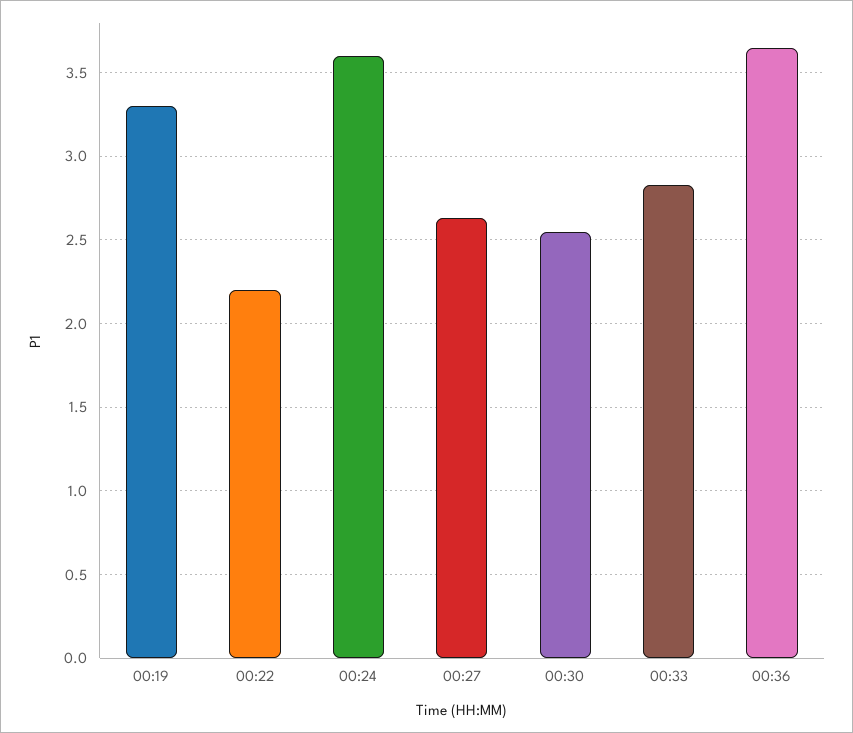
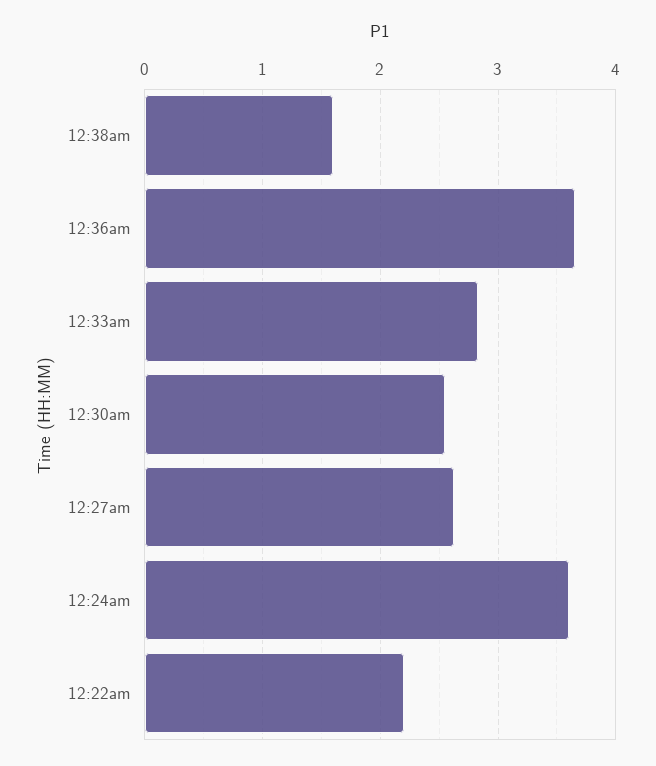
00:19: 3.3 -> none
12:38am: none -> 1.6

